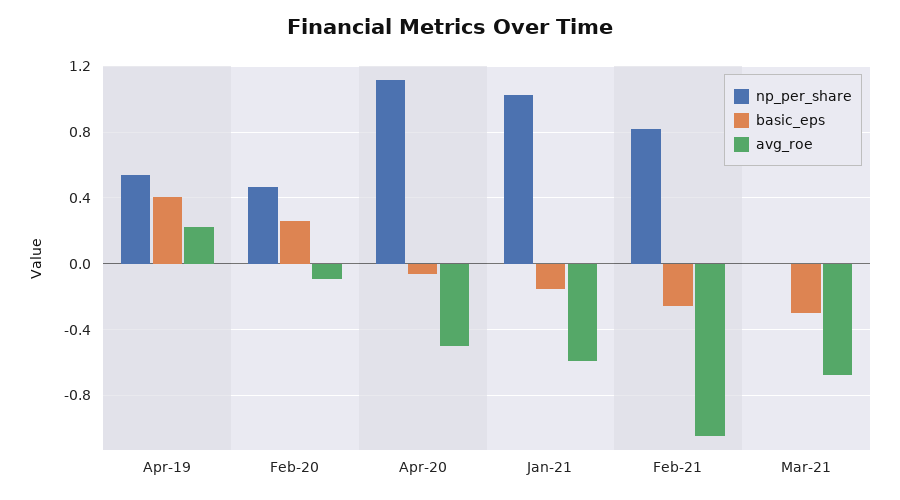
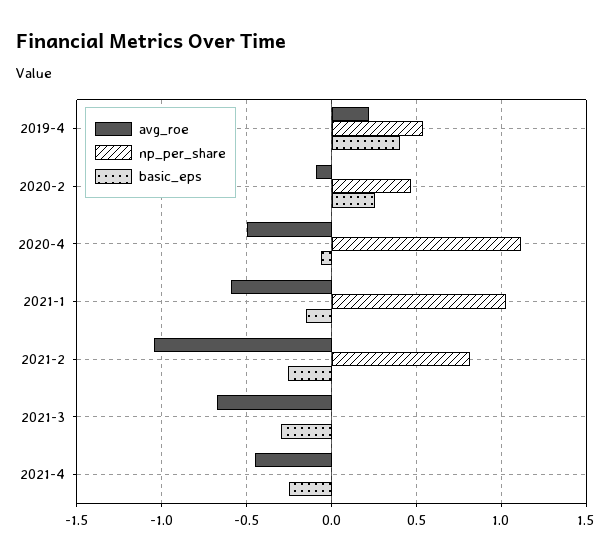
avg_roe, 2021-4: none -> -0.45
np_per_share, 2021-4: none -> 0
basic_eps, 2021-4: none -> -0.25

